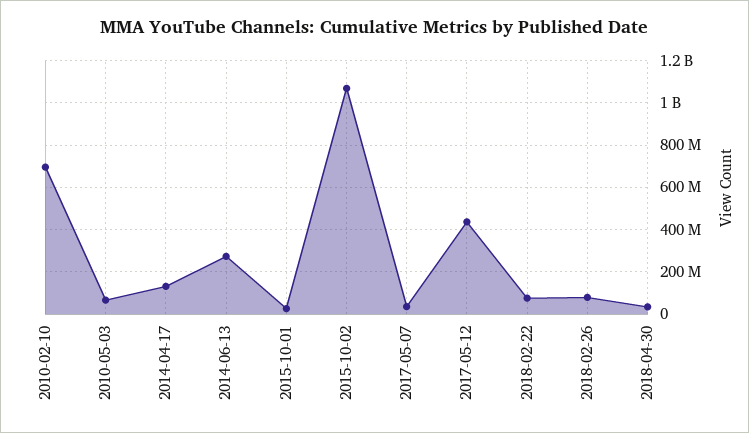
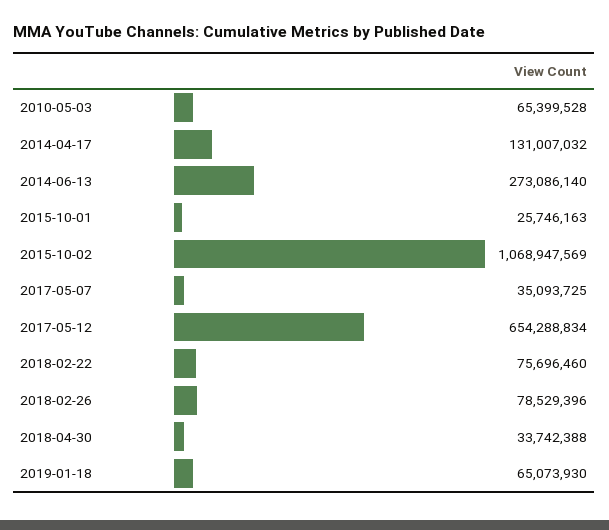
2010-02-10: 700000000 -> none
2017-05-12: 450000000 -> 654288834
2019-01-18: none -> 65073930

